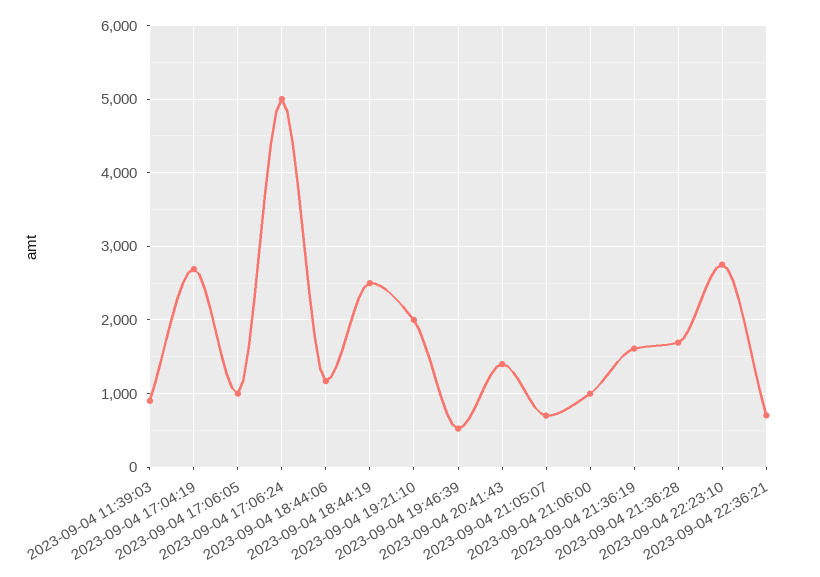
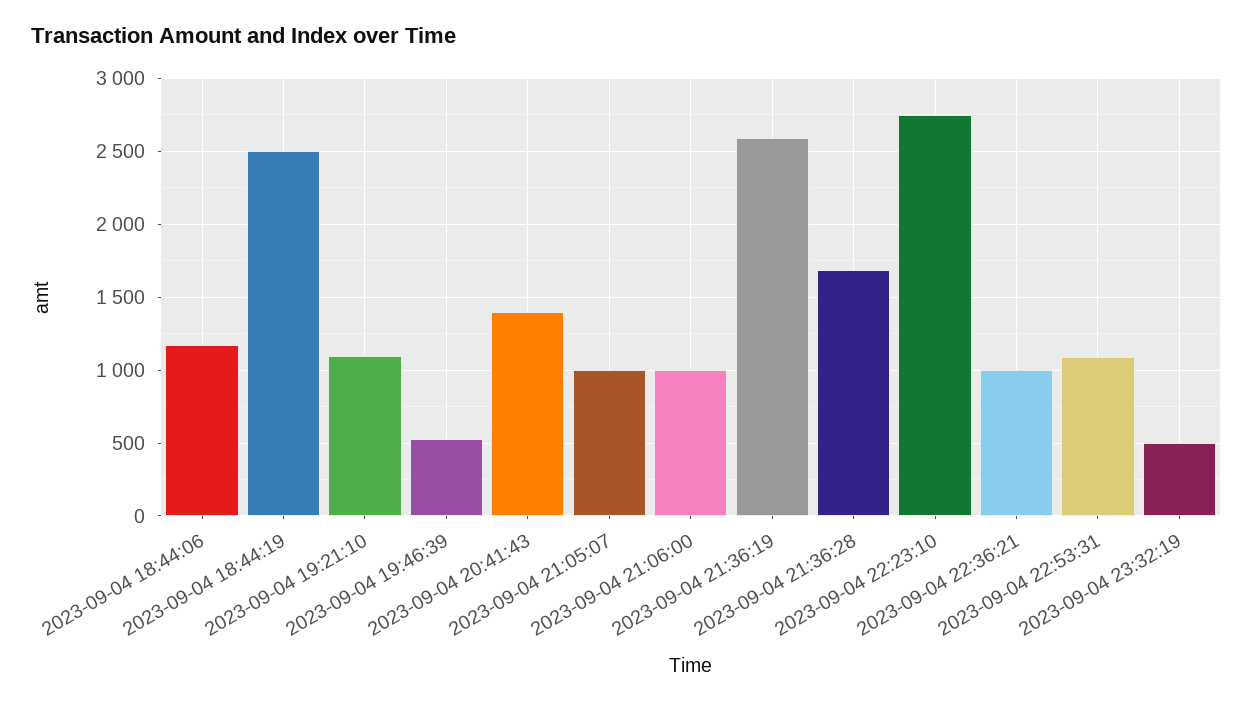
2023-09-04 11:39:03: 900 -> none
2023-09-04 17:04:19: 2700 -> none
2023-09-04 17:06:05: 1000 -> none
2023-09-04 17:06:24: 5000 -> none
2023-09-04 19:21:10: 2000 -> 1100
2023-09-04 21:05:07: 700 -> 1000
2023-09-04 21:36:19: 1600 -> 2600
2023-09-04 22:36:21: 700 -> 1000
2023-09-04 22:53:31: none -> 1100
2023-09-04 23:32:19: none -> 500

